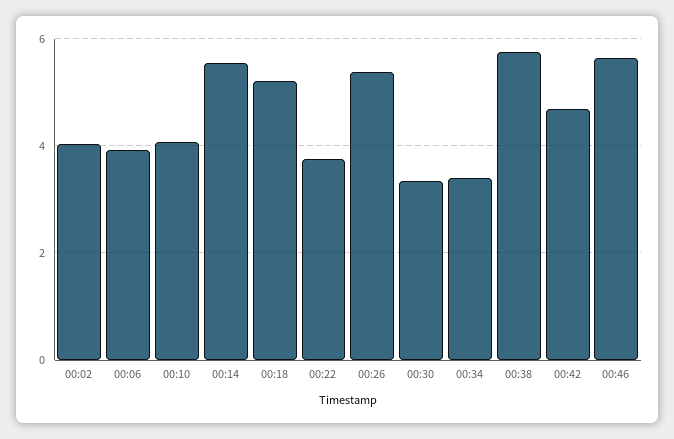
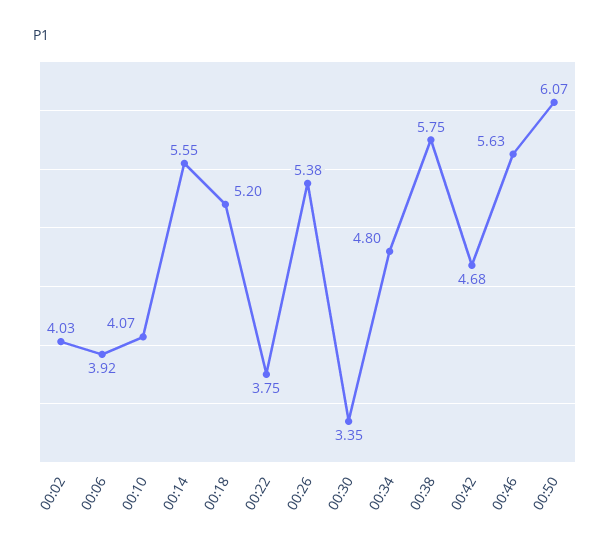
00:34: 3.4 -> 4.8
00:50: none -> 6.07

